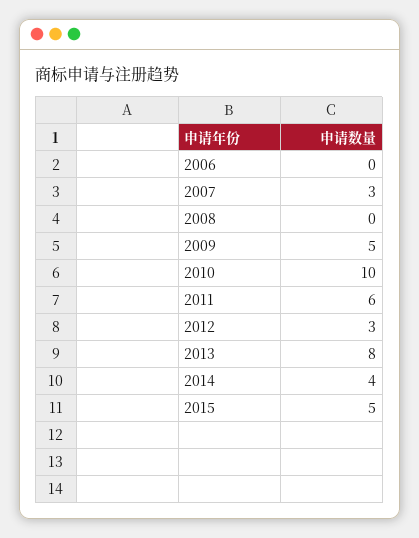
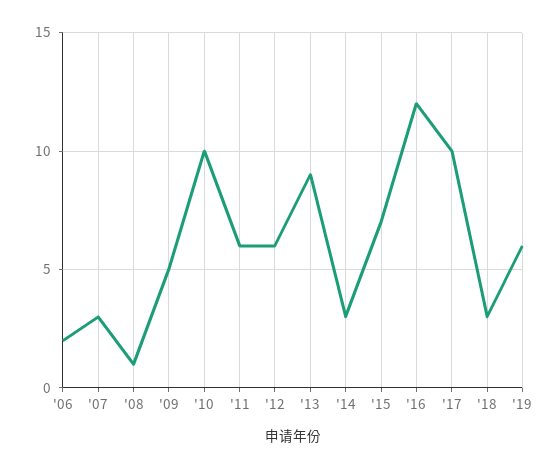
2006: 0 -> 2
2008: 0 -> 1
2012: 3 -> 6
2013: 8 -> 9
2014: 4 -> 3
2015: 5 -> 7
'16: none -> 12
'17: none -> 10
'18: none -> 3
'19: none -> 6

